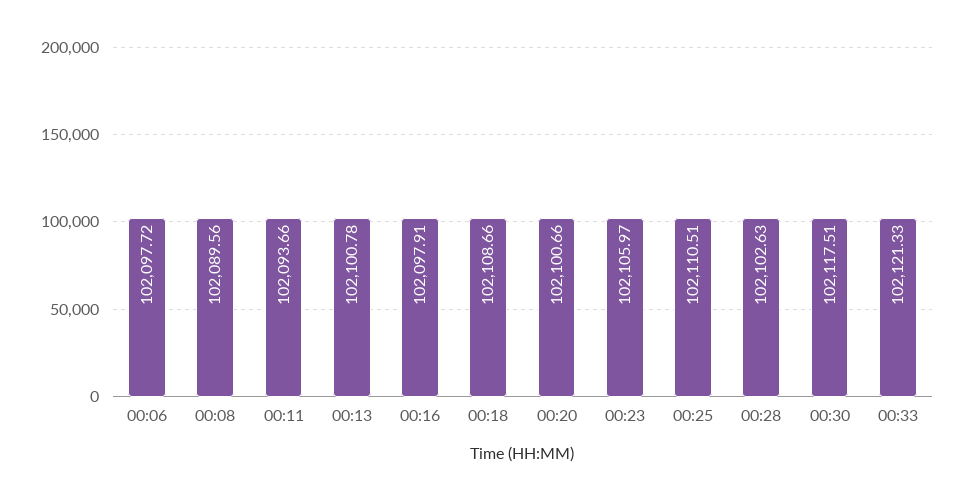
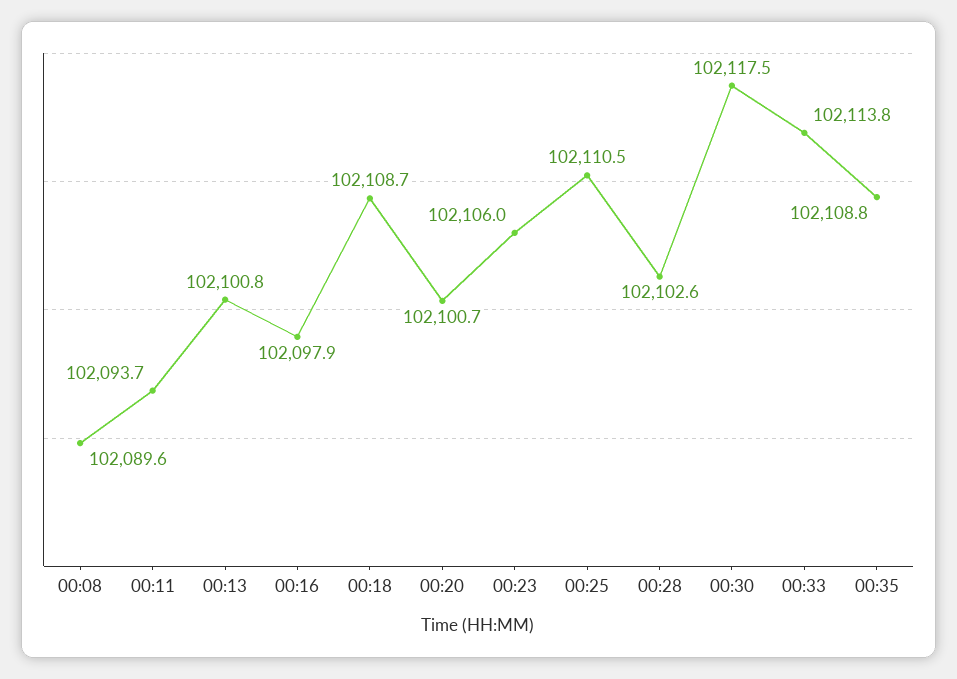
00:06: 102097.72 -> none
00:33: 102121.33 -> 102113.8
00:35: none -> 102108.8

